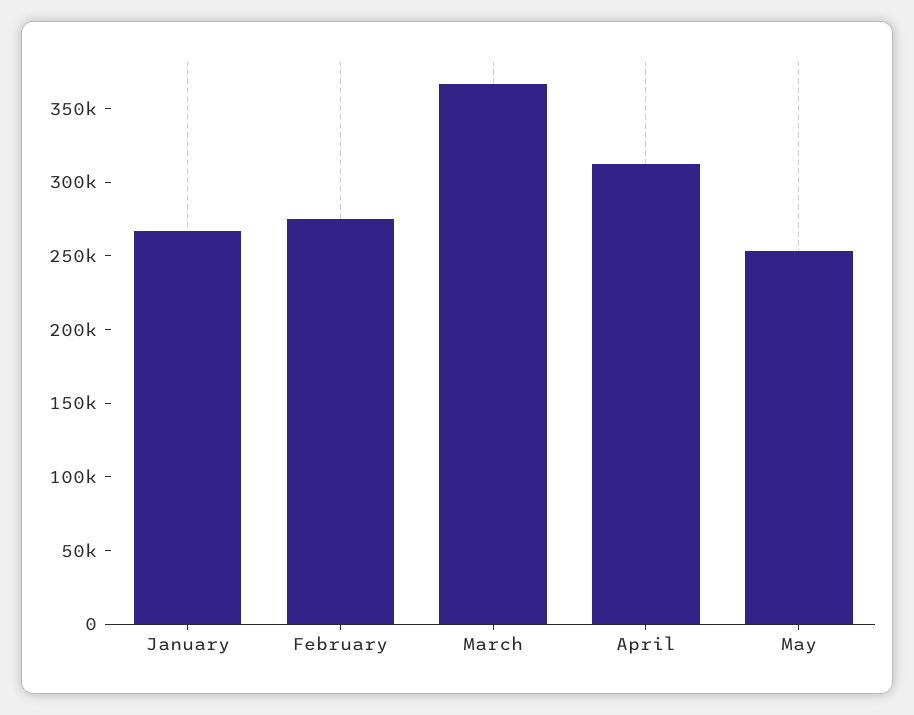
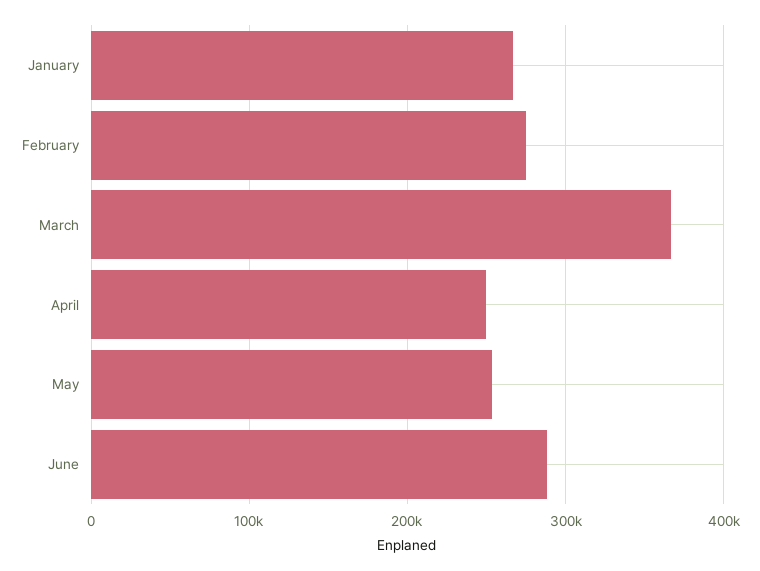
April: 310000 -> 250000
June: none -> 290000

